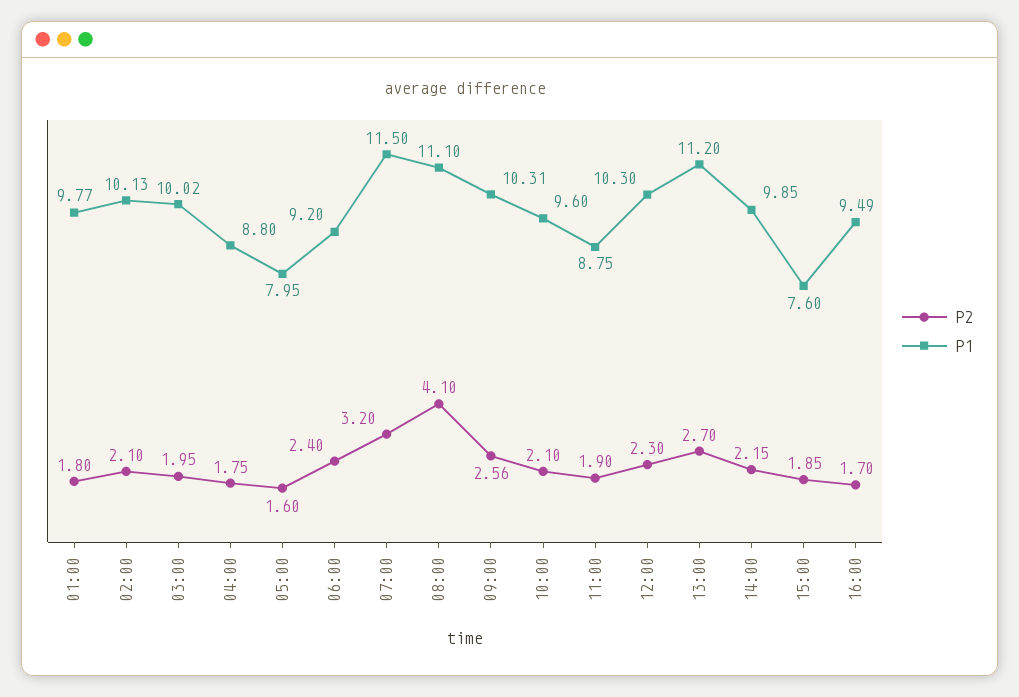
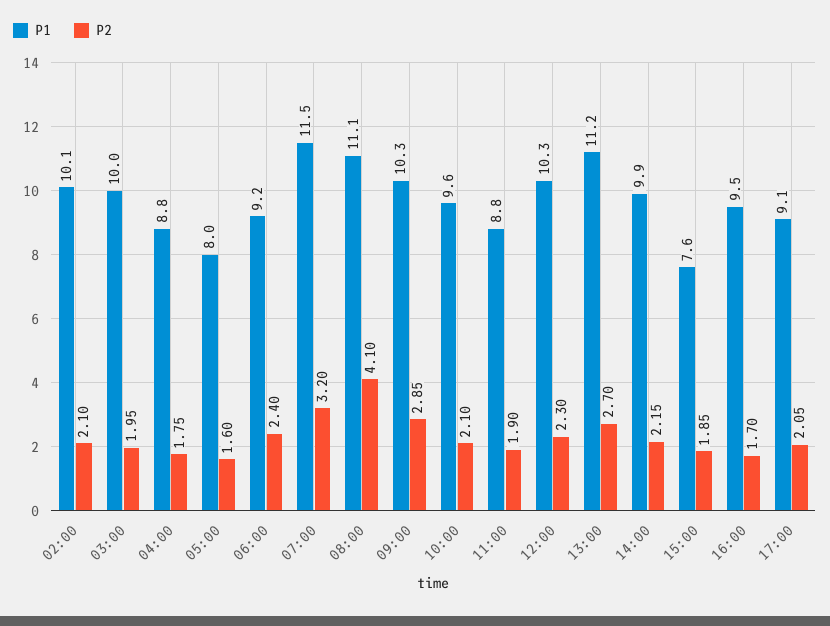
P2, 01:00: 1.8 -> none
P1, 01:00: 9.77 -> none
P2, 09:00: 2.56 -> 2.85
P1, 17:00: none -> 9.1
P2, 17:00: none -> 2.05

